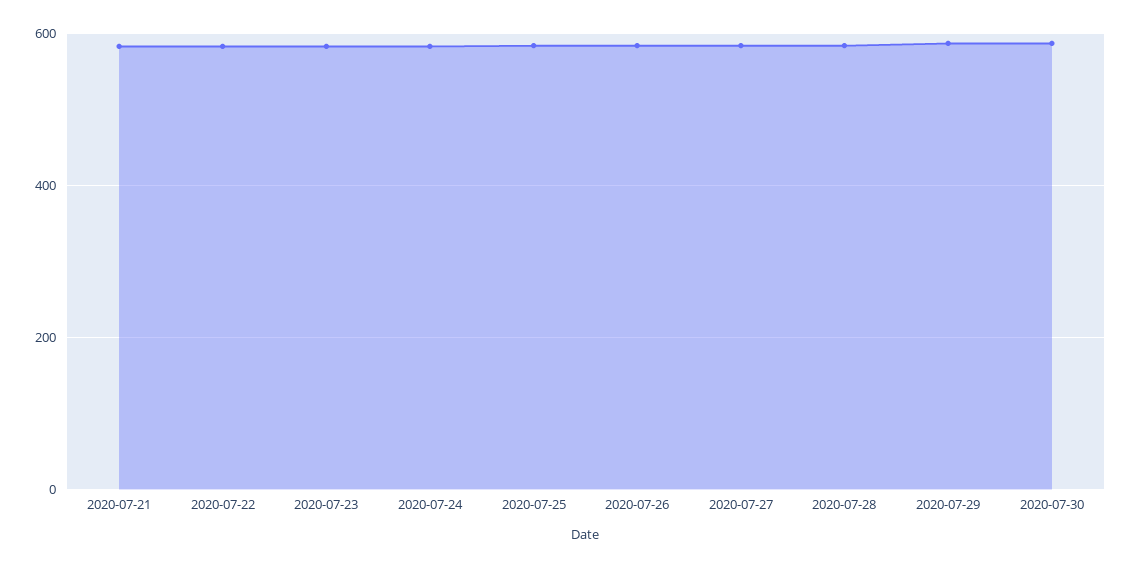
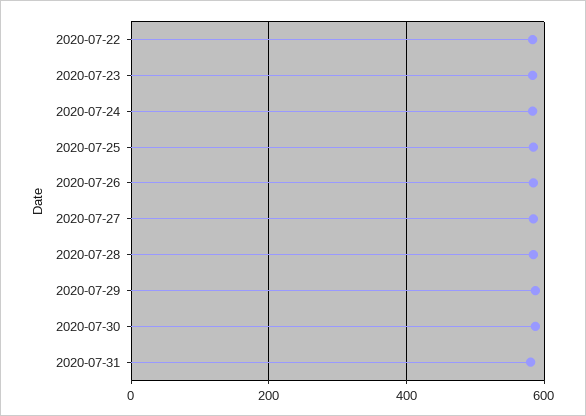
2020-07-21: 580 -> none
2020-07-31: none -> 580

